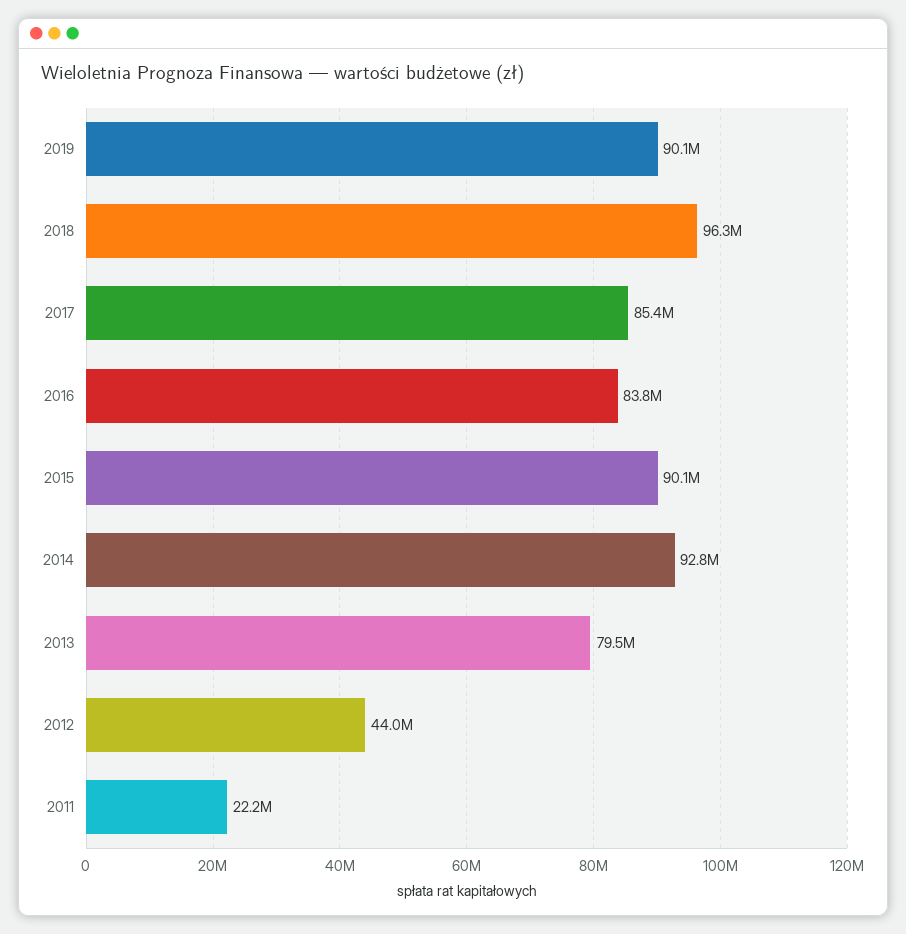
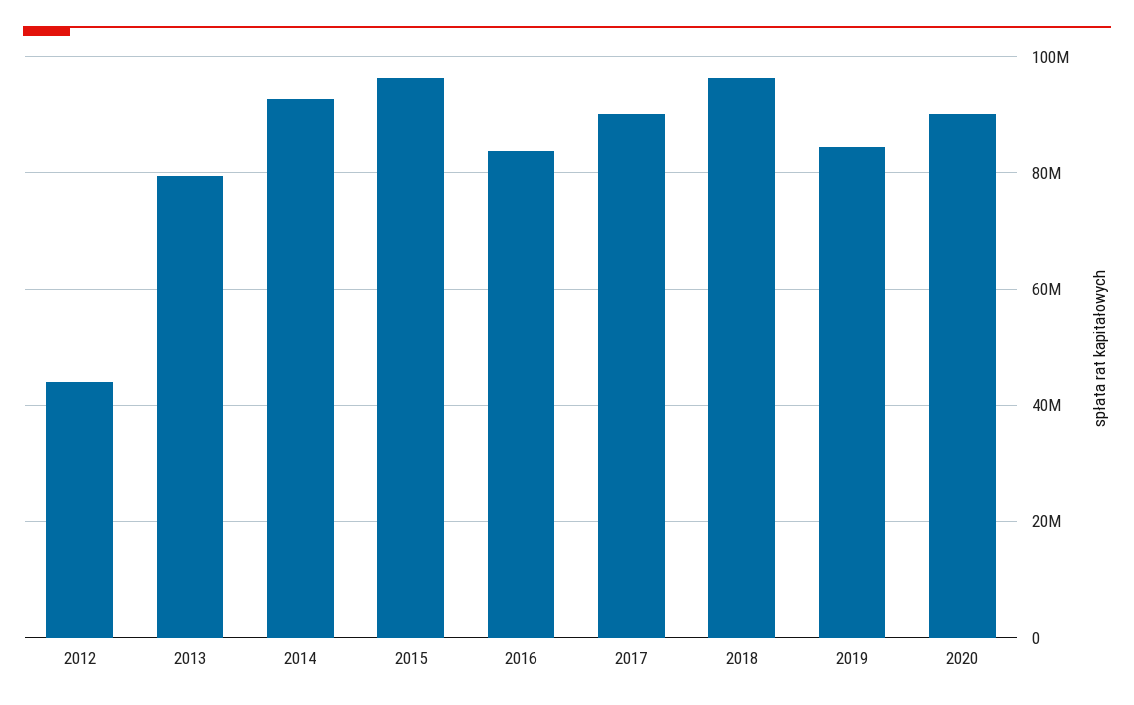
2019: 90100000 -> 84000000
2017: 85400000 -> 90000000
2015: 90100000 -> 96000000
2011: 22200000 -> none
2020: none -> 90000000

